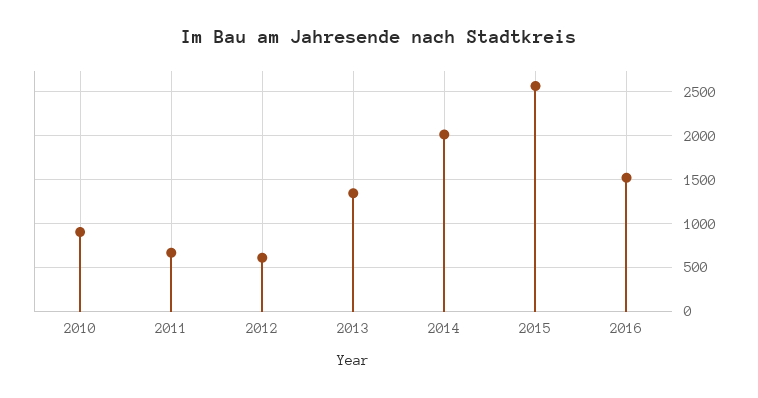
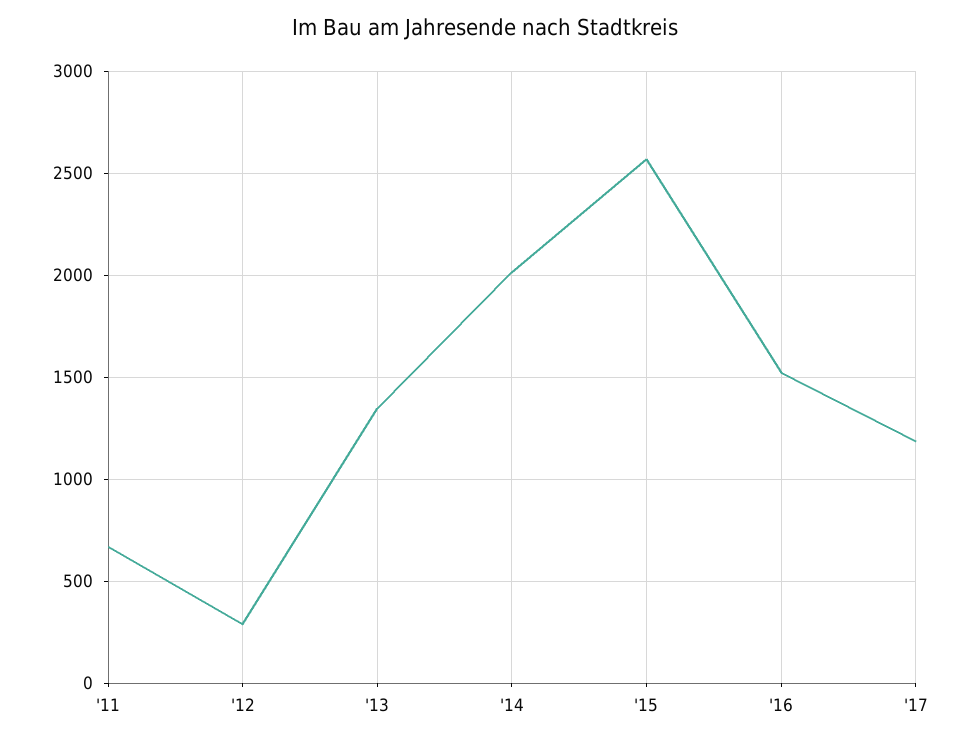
2010: 900 -> none
2012: 600 -> 300
'17: none -> 1200

